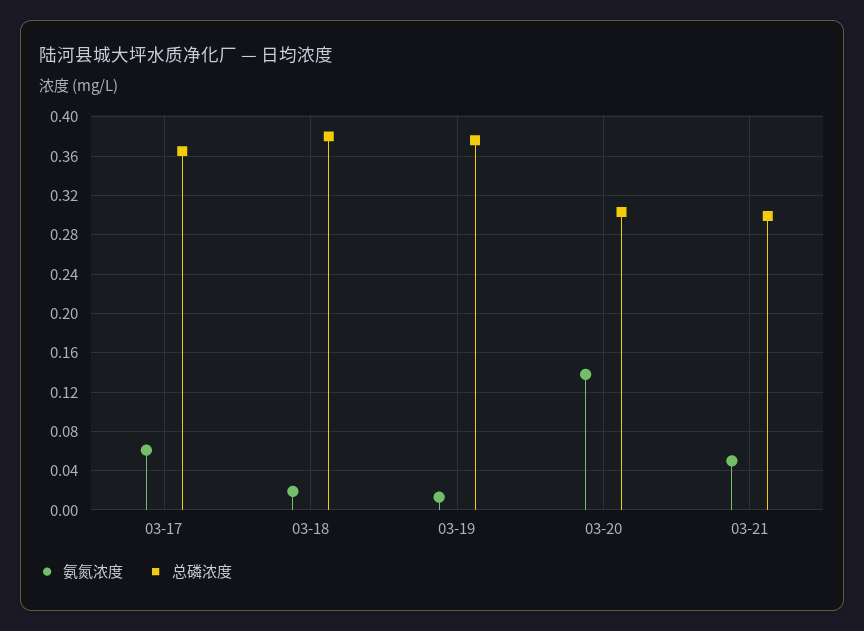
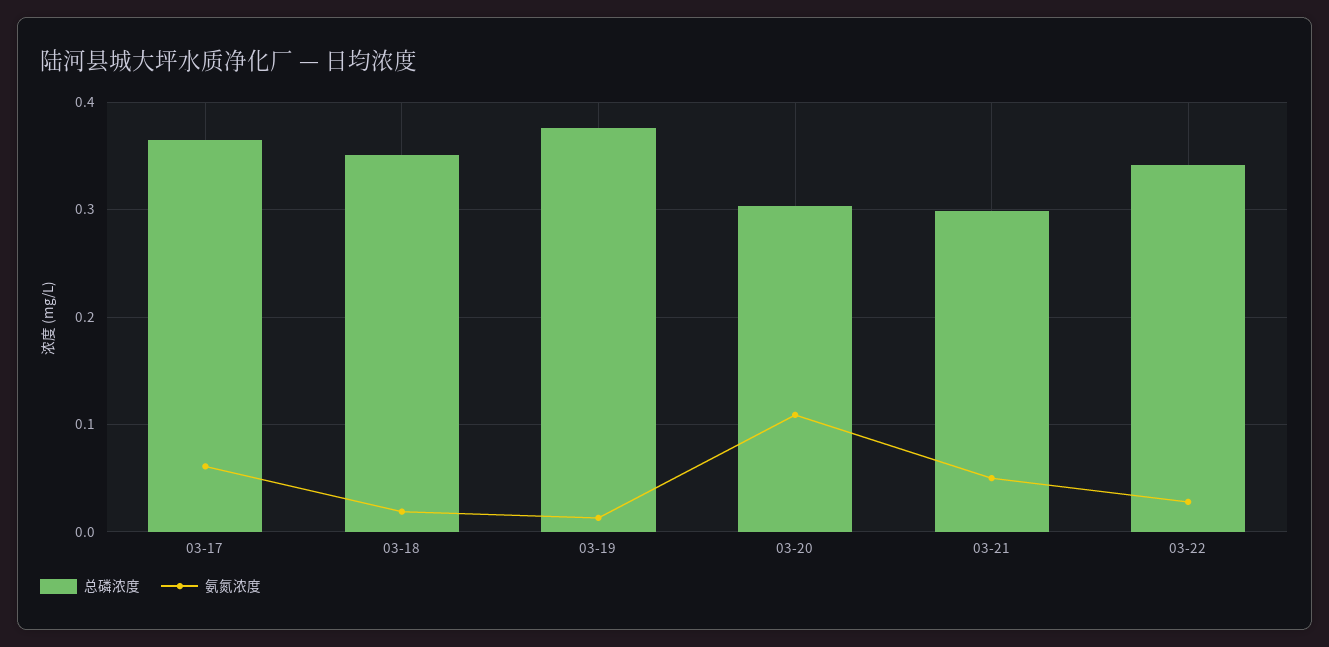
总磷浓度, 03-18: 0.38 -> 0.35
氨氮浓度, 03-20: 0.14 -> 0.11
总磷浓度, 03-22: none -> 0.34
氨氮浓度, 03-22: none -> 0.03

